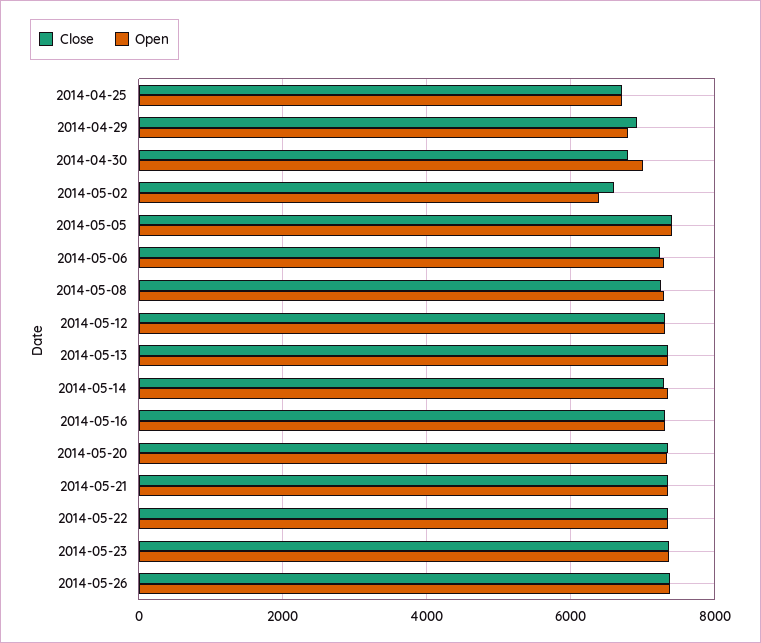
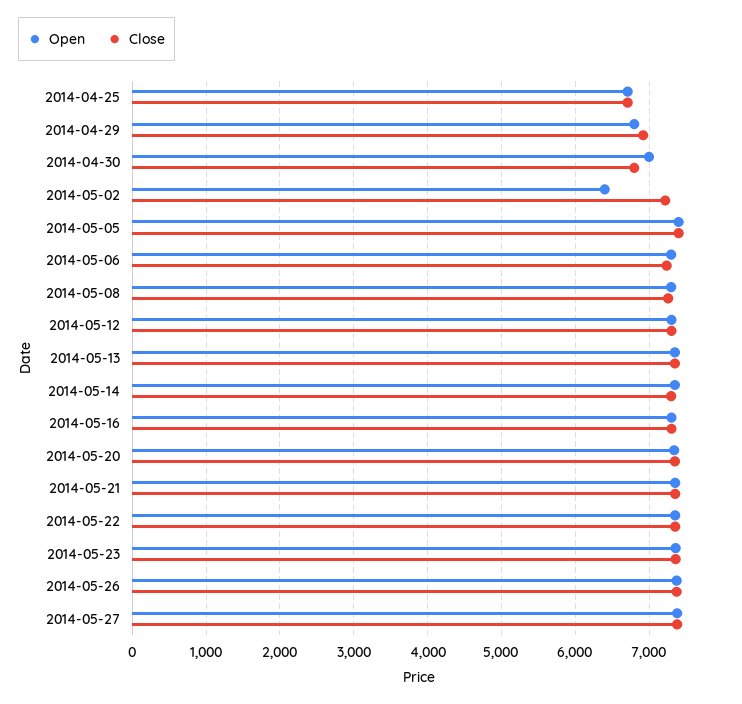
Close, 2014-05-02: 6600 -> 7200
Open, 2014-05-27: none -> 7400
Close, 2014-05-27: none -> 7400

